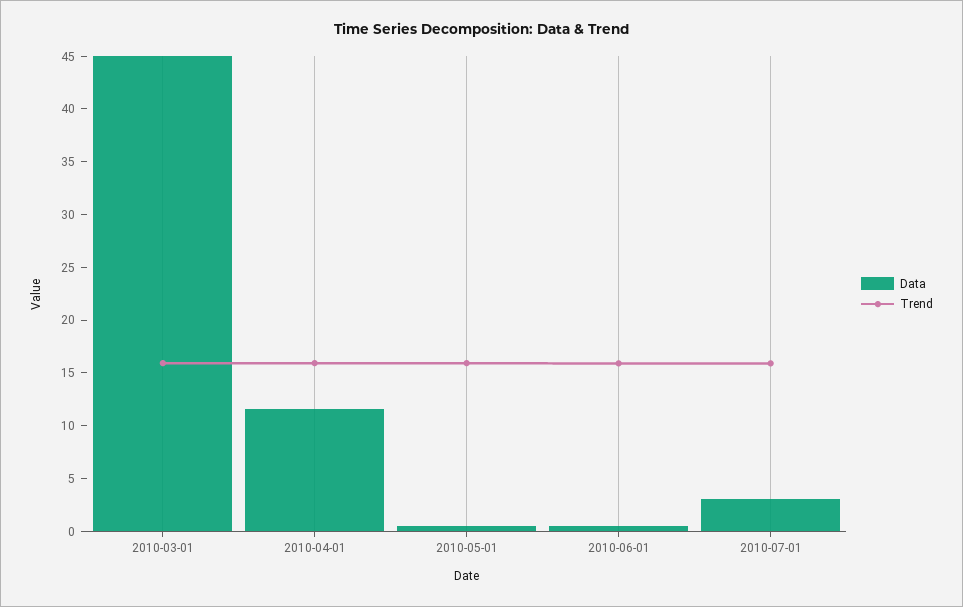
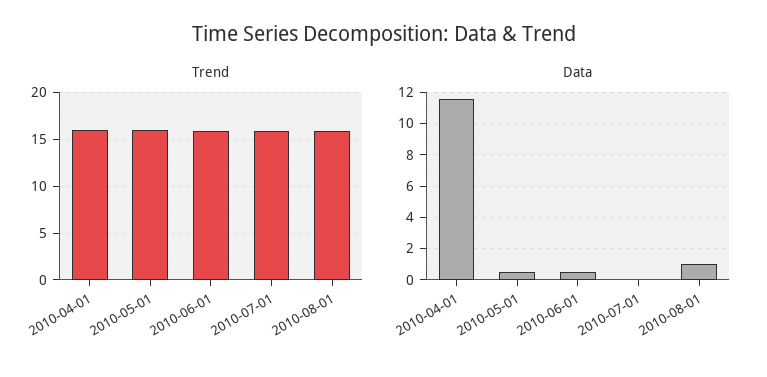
Data, 2010-03-01: 45 -> none
Trend, 2010-03-01: 16 -> none
Data, 2010-07-01: 3 -> 0
Trend, 2010-08-01: none -> 16
Data, 2010-08-01: none -> 1

